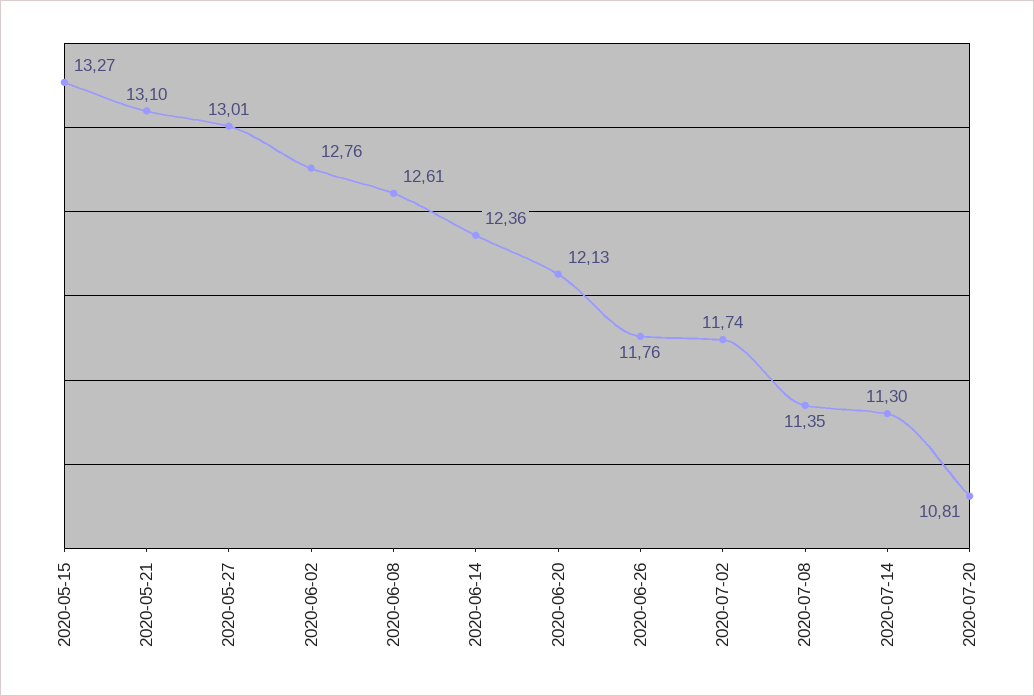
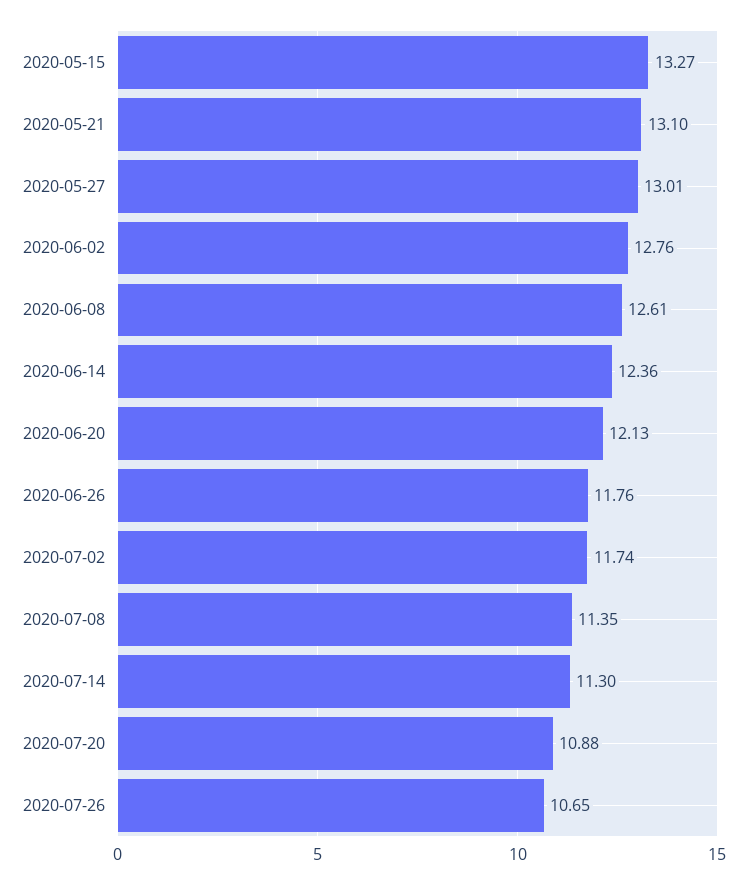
2020-07-20: 10.81 -> 10.88
2020-07-26: none -> 10.65

